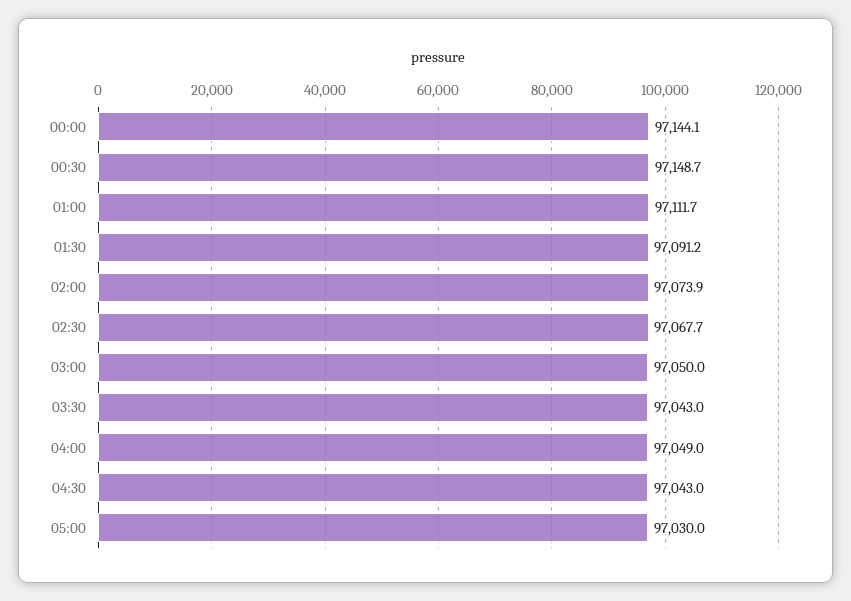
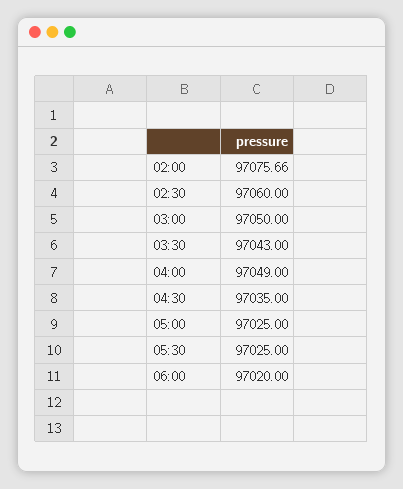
00:00: 97144.1 -> none
00:30: 97148.7 -> none
01:00: 97111.7 -> none
01:30: 97091.2 -> none
02:00: 97073.9 -> 97075.66
02:30: 97067.7 -> 97060
04:30: 97043 -> 97035
05:00: 97030 -> 97025
05:30: none -> 97025
06:00: none -> 97020

